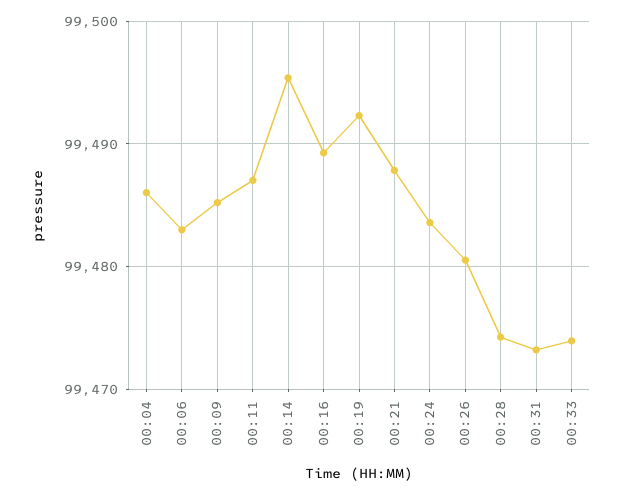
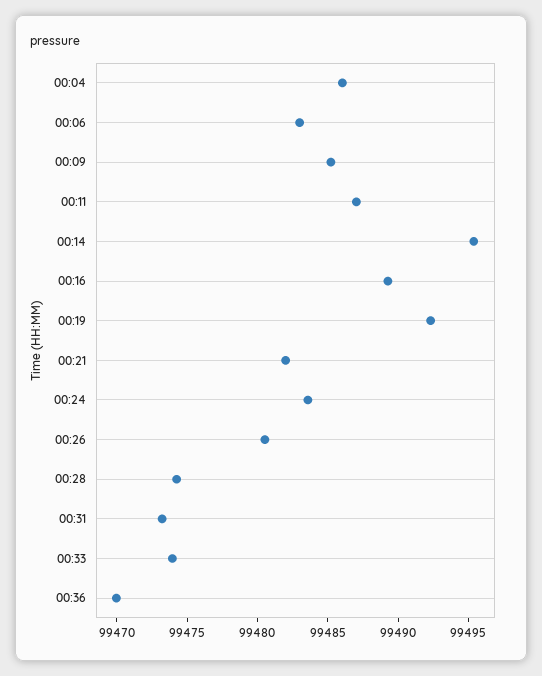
00:21: 99488 -> 99482
00:36: none -> 99470

